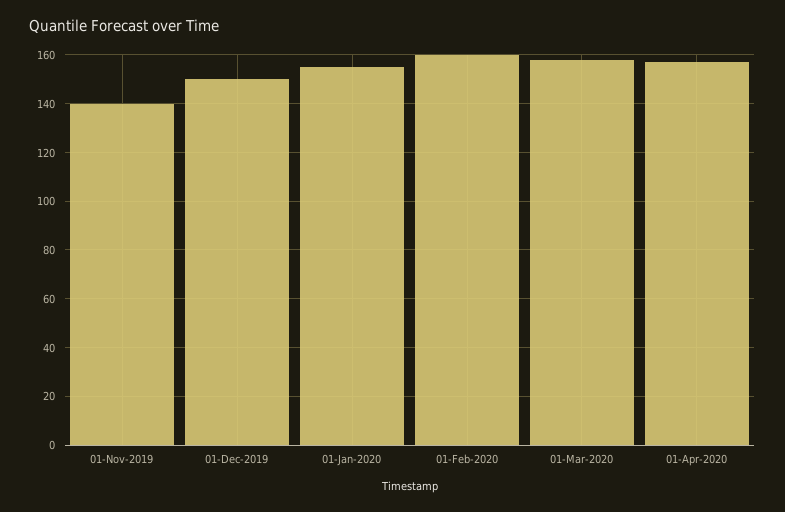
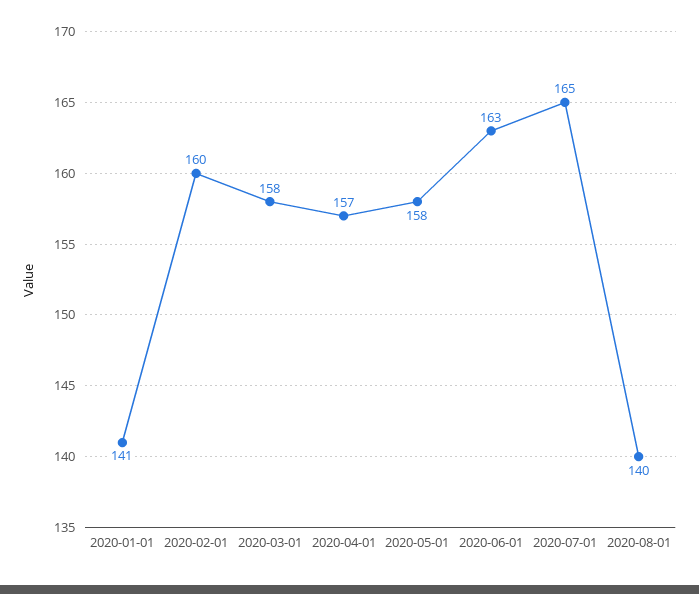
01-Nov-2019: 140 -> none
01-Dec-2019: 150 -> none
01-Jan-2020: 155 -> 141
2020-05-01: none -> 158
2020-06-01: none -> 163
2020-07-01: none -> 165
2020-08-01: none -> 140

